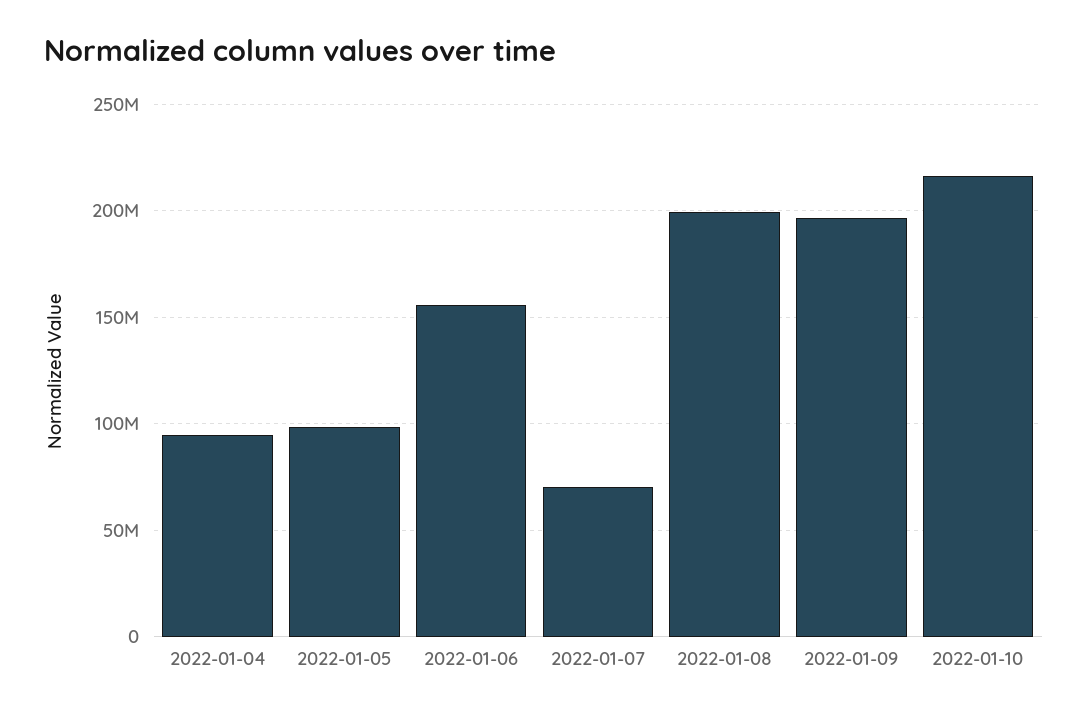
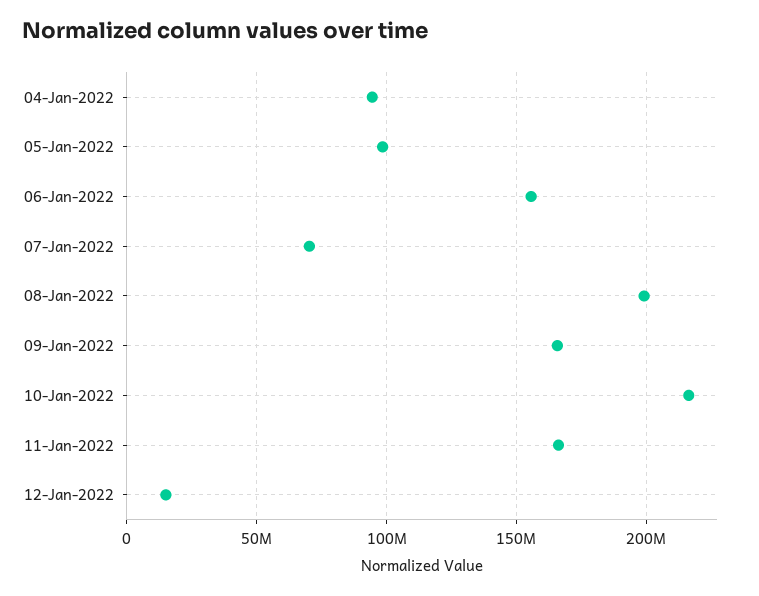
2022-01-09: 195000000 -> 165000000
11-Jan-2022: none -> 165000000
12-Jan-2022: none -> 15000000

